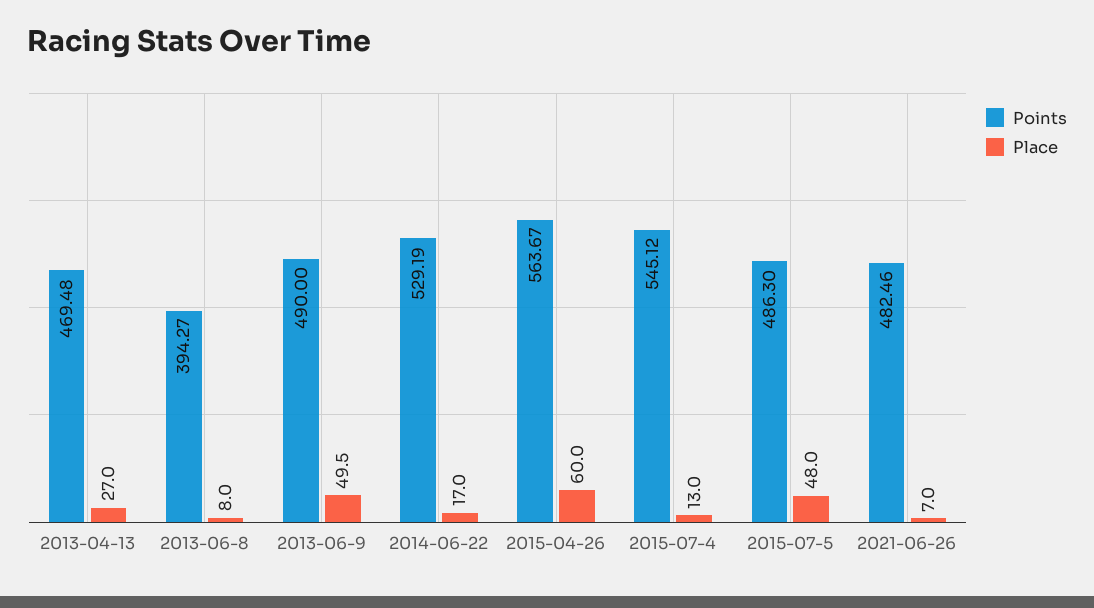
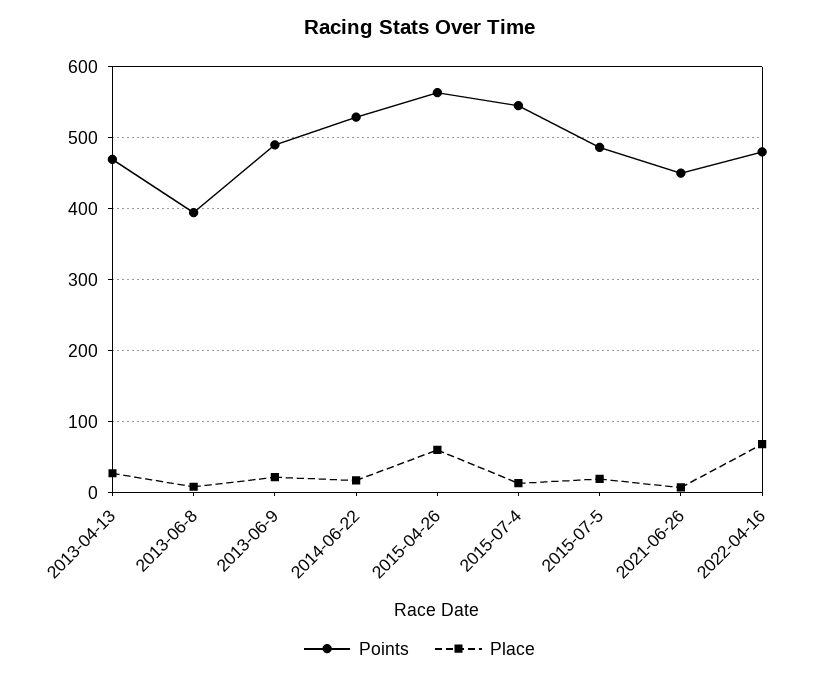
Place, 2013-06-9: 49.5 -> 20
Place, 2015-07-5: 48 -> 20
Points, 2021-06-26: 482.46 -> 450
Points, 2022-04-16: none -> 480
Place, 2022-04-16: none -> 70

